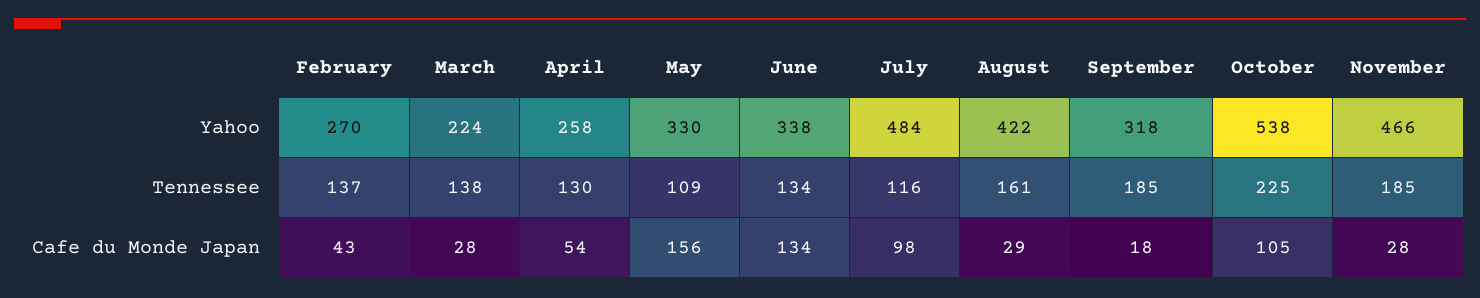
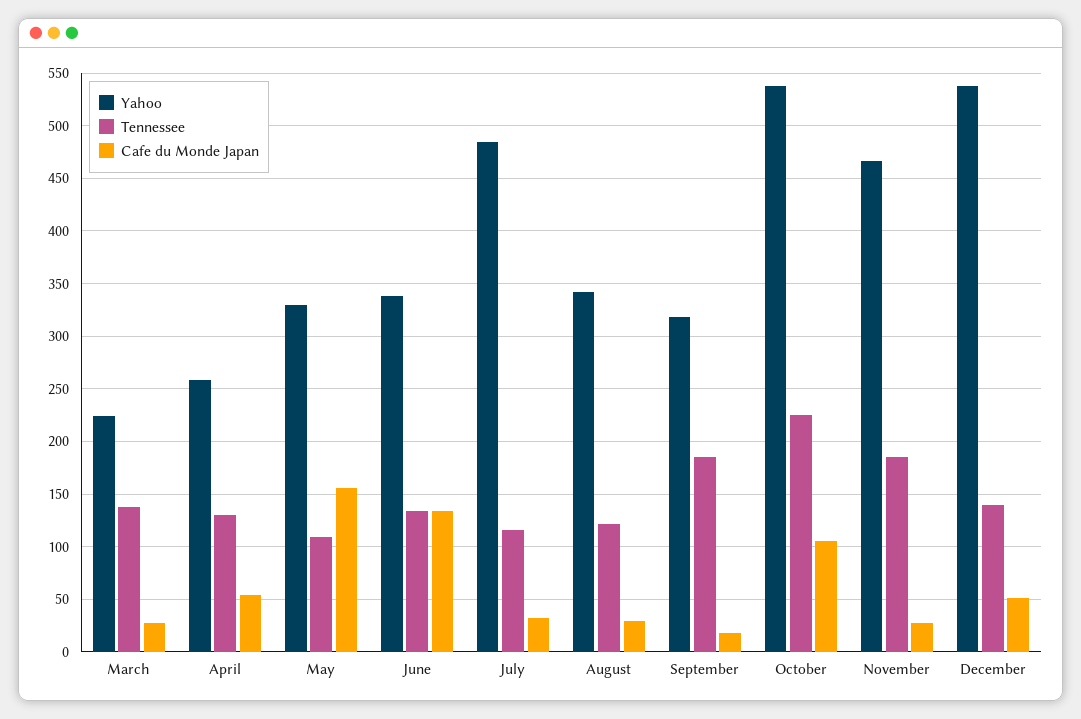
Yahoo, February: 270 -> none
Yahoo, August: 422 -> 340
Tennessee, February: 137 -> none
Tennessee, August: 161 -> 120
Cafe du Monde Japan, February: 43 -> none
Cafe du Monde Japan, July: 98 -> 30
Yahoo, December: none -> 540
Tennessee, December: none -> 140
Cafe du Monde Japan, December: none -> 50

